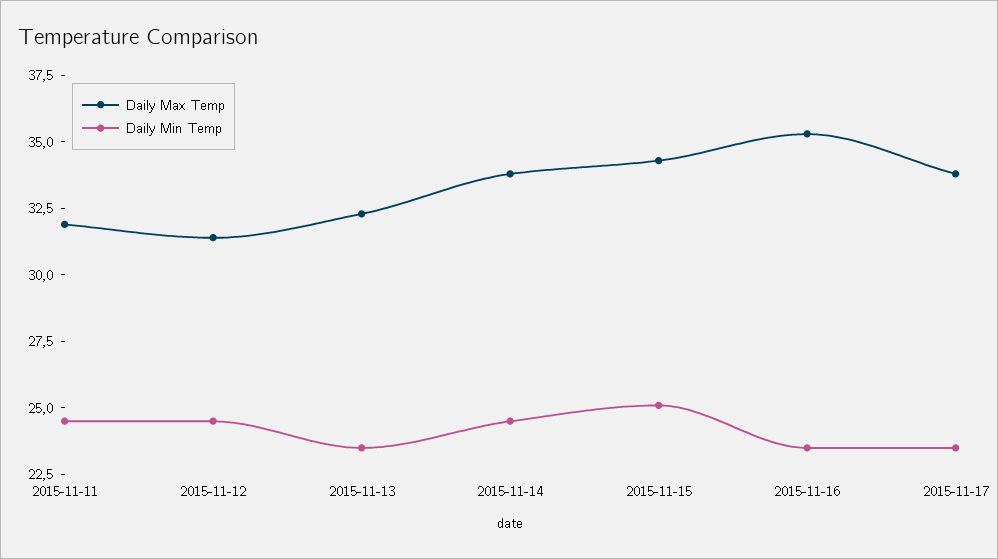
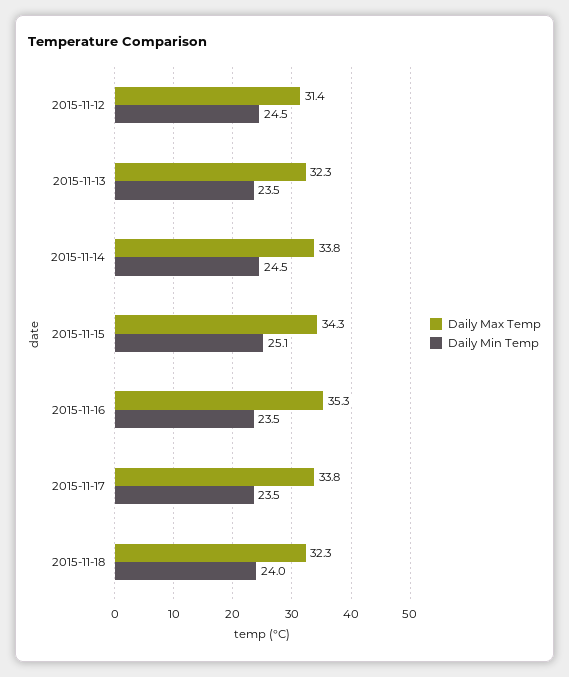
Daily Max Temp, 2015-11-11: 32 -> none
Daily Min Temp, 2015-11-11: 24.5 -> none
Daily Max Temp, 2015-11-18: none -> 32.3
Daily Min Temp, 2015-11-18: none -> 24

